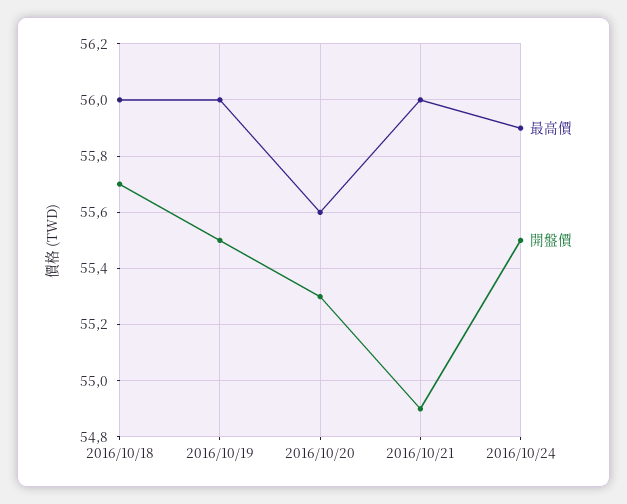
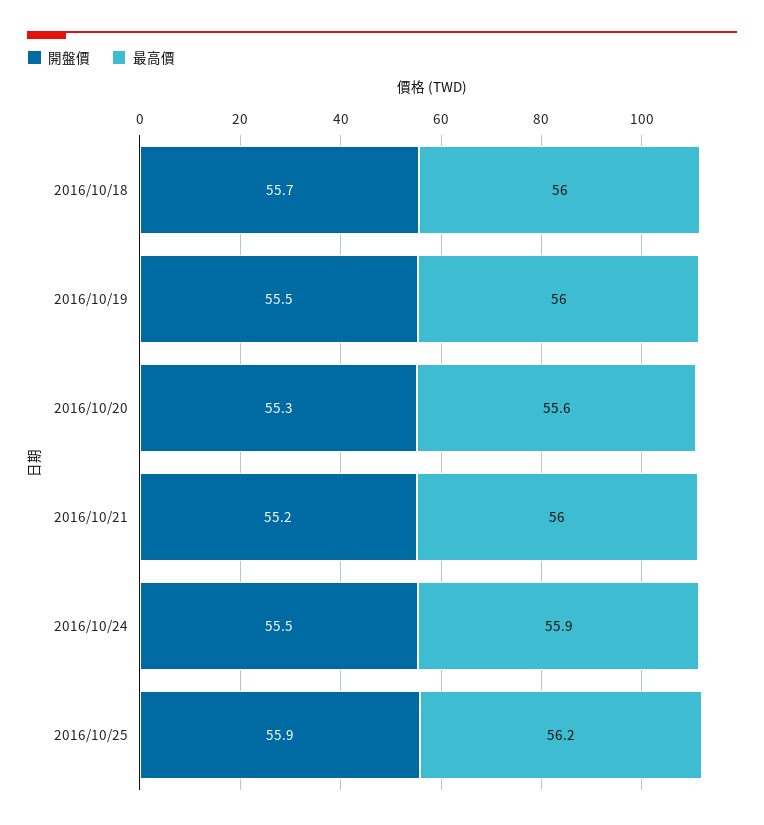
開盤價, 2016/10/21: 54.9 -> 55.2
開盤價, 2016/10/25: none -> 55.9
最高價, 2016/10/25: none -> 56.2

